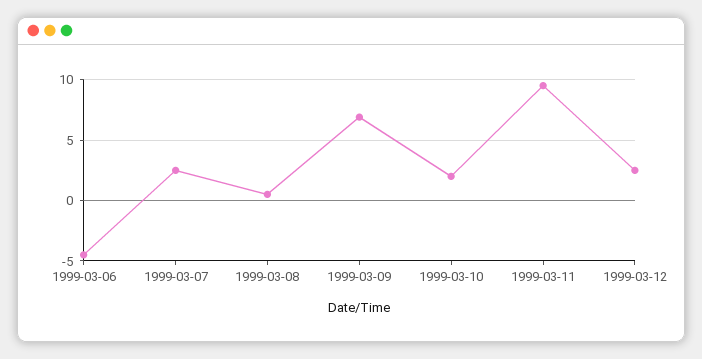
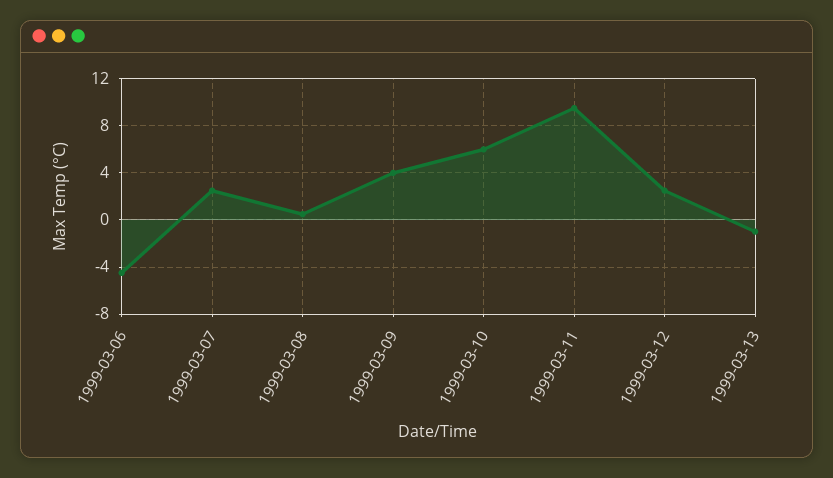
1999-03-09: 7 -> 4
1999-03-10: 2 -> 6
1999-03-13: none -> -1

